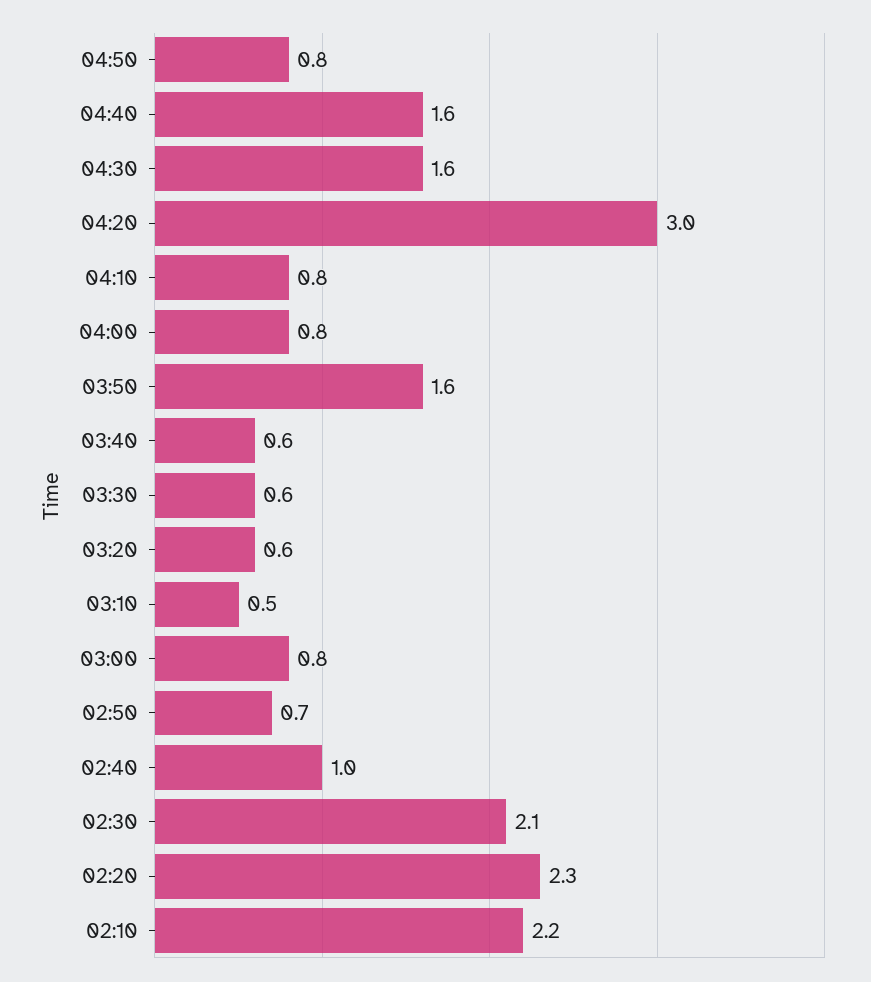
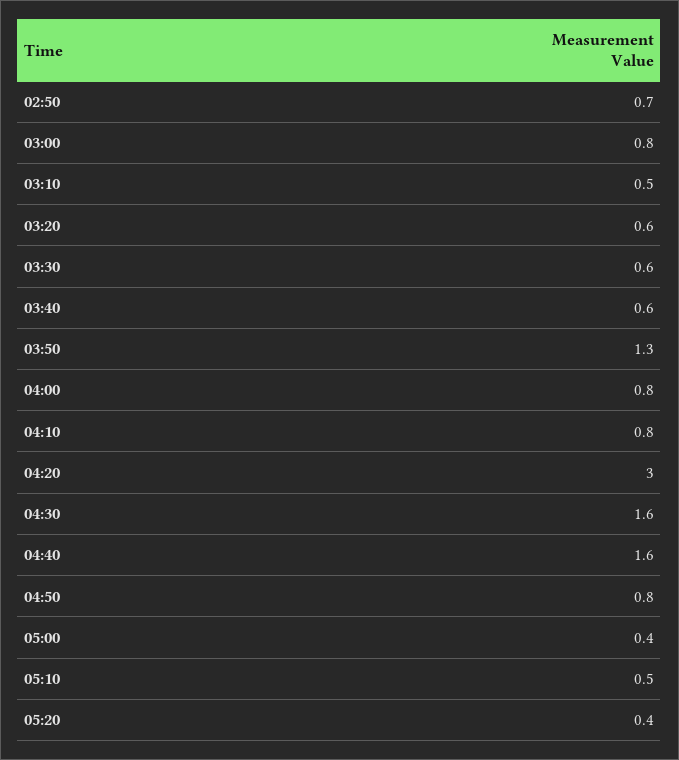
03:50: 1.6 -> 1.3
02:40: 1 -> none
02:30: 2.1 -> none
02:20: 2.3 -> none
02:10: 2.2 -> none
05:00: none -> 0.4
05:10: none -> 0.5
05:20: none -> 0.4

